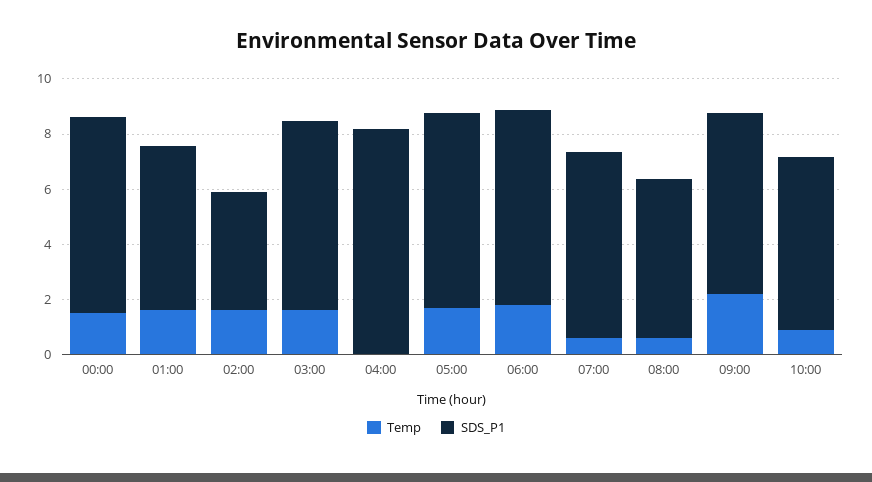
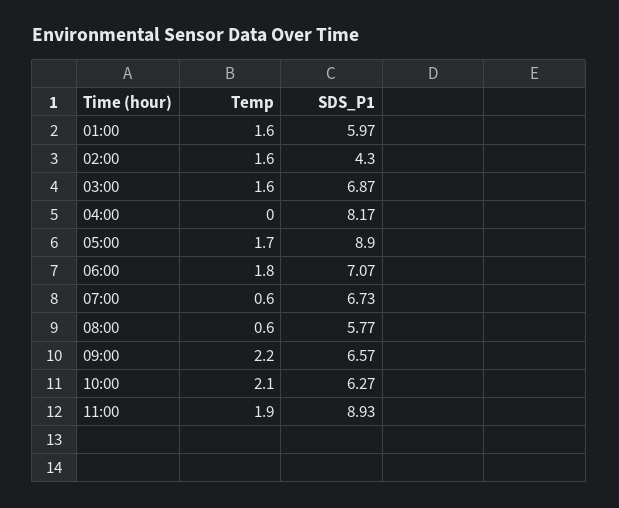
Temp, 00:00: 1.5 -> none
SDS_P1, 00:00: 7 -> none
SDS_P1, 05:00: 7 -> 8.9
Temp, 10:00: 1 -> 2.1
Temp, 11:00: none -> 1.9
SDS_P1, 11:00: none -> 8.93

